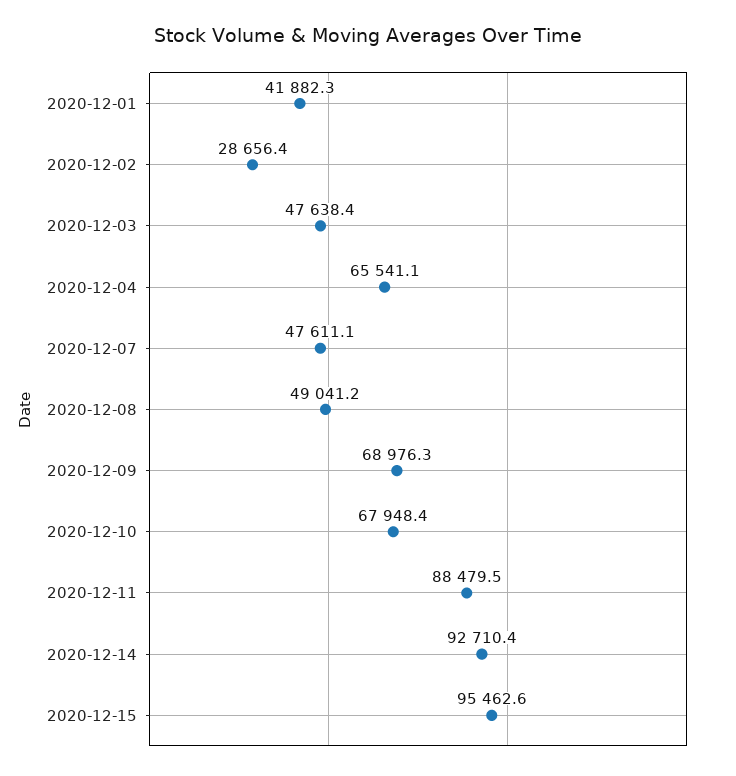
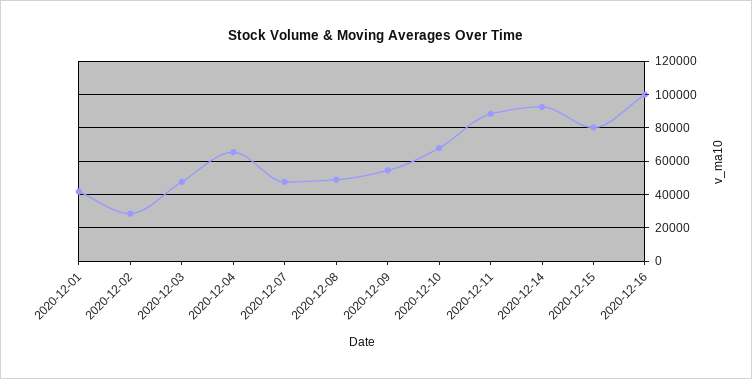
2020-12-09: 68976.3 -> 55000
2020-12-15: 95462.6 -> 80000
2020-12-16: none -> 100000

